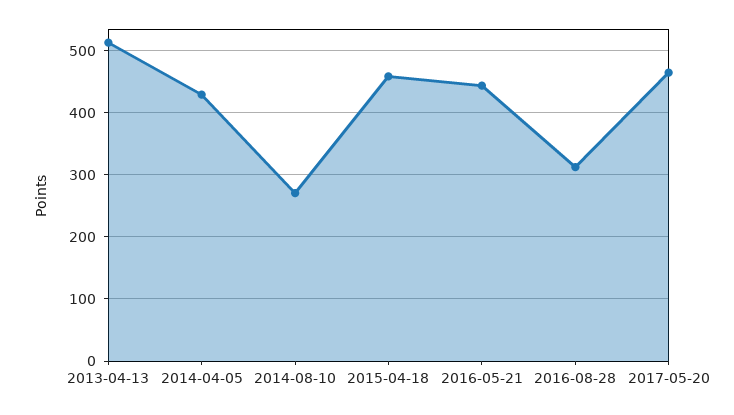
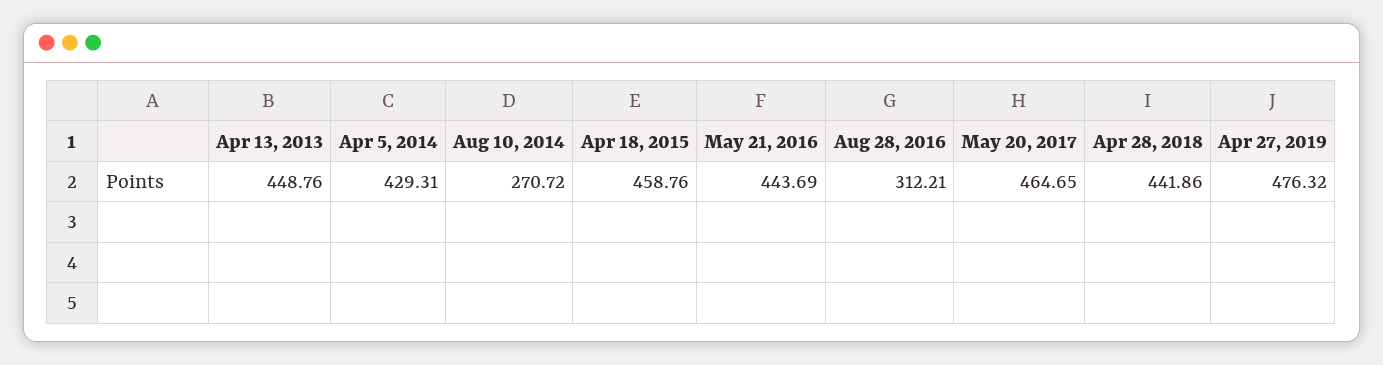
2013-04-13: 510 -> 448.76
Apr 28, 2018: none -> 441.86
Apr 27, 2019: none -> 476.32

